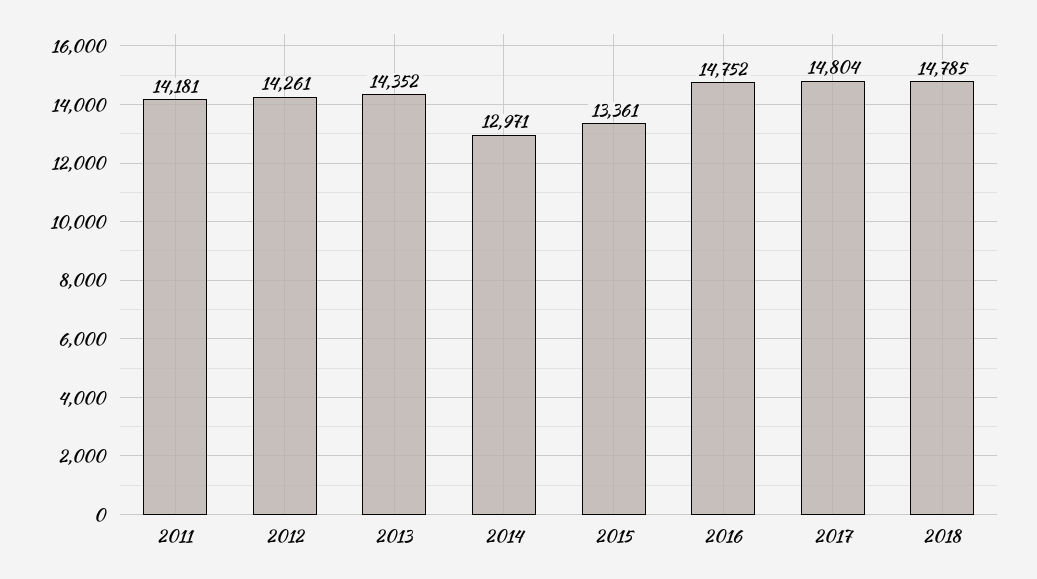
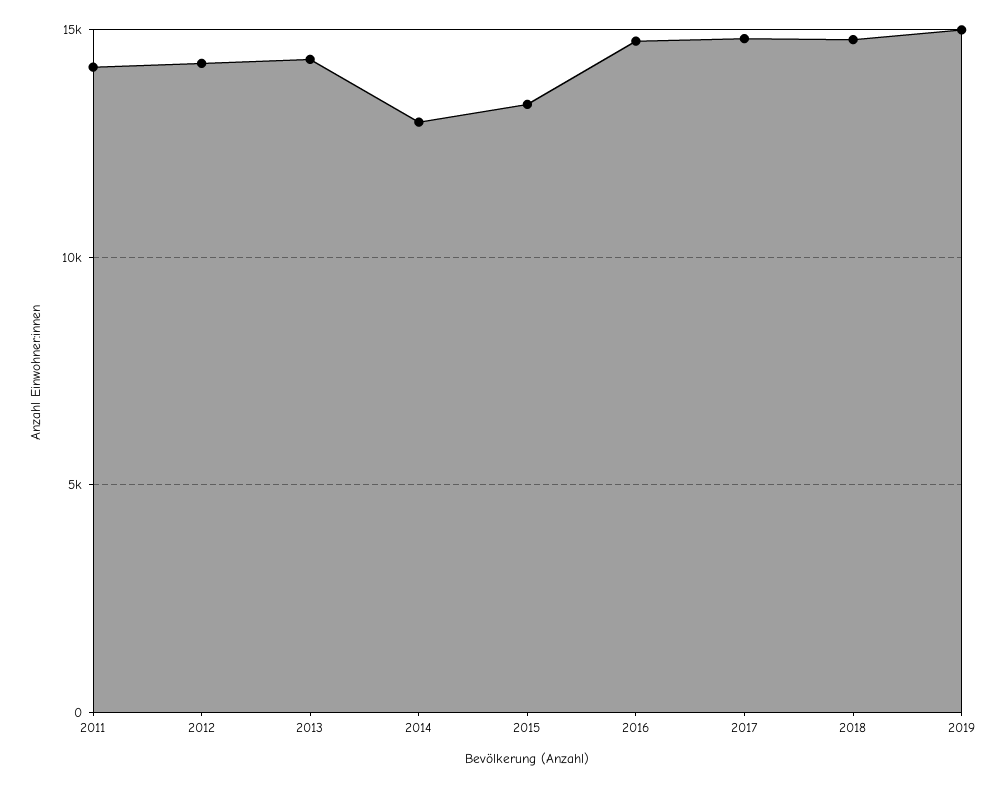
2019: none -> 15000

